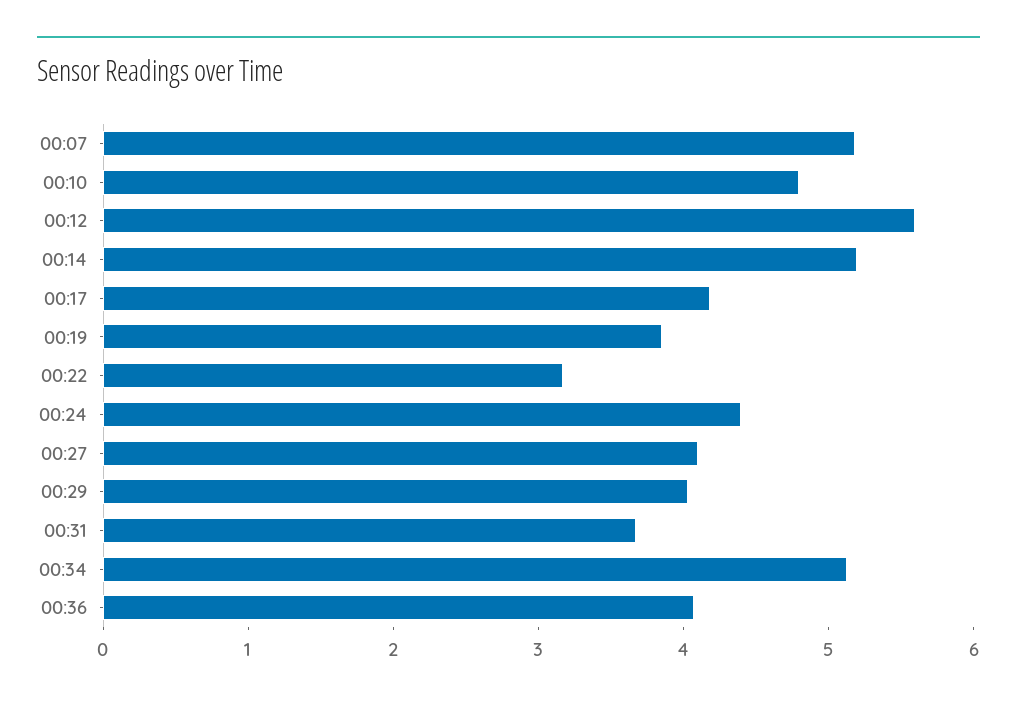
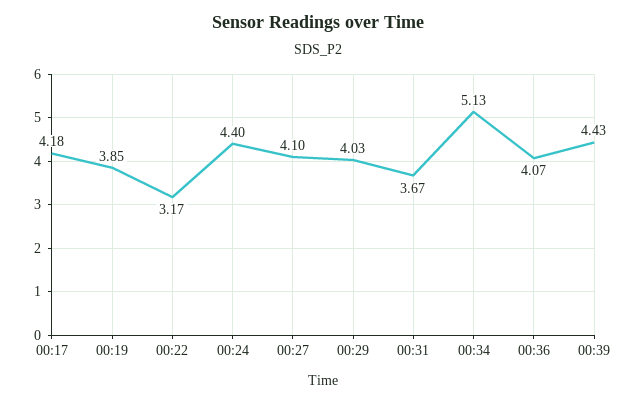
00:07: 5.2 -> none
00:10: 4.8 -> none
00:12: 5.6 -> none
00:14: 5.2 -> none
00:39: none -> 4.43

